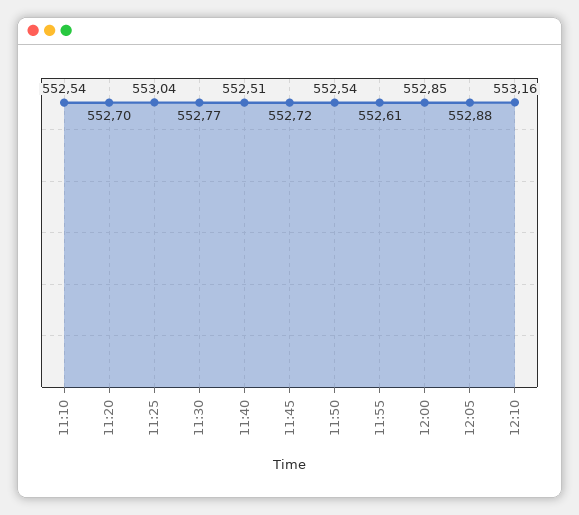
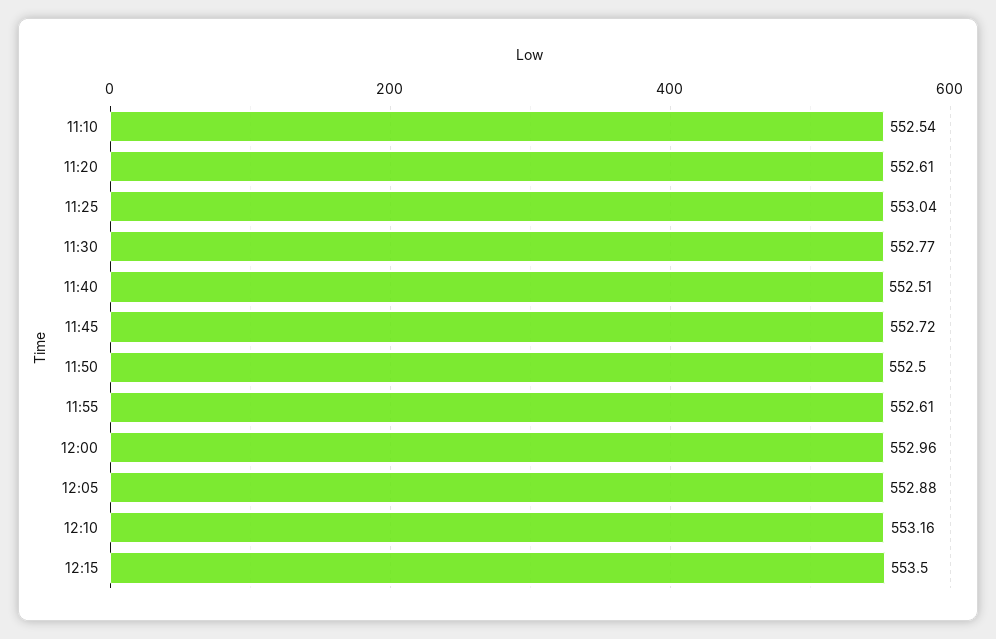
11:20: 552.7 -> 552.61
11:50: 552.54 -> 552.5
12:00: 552.85 -> 552.96
12:15: none -> 553.5

